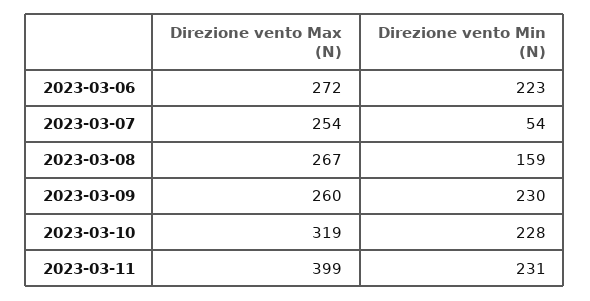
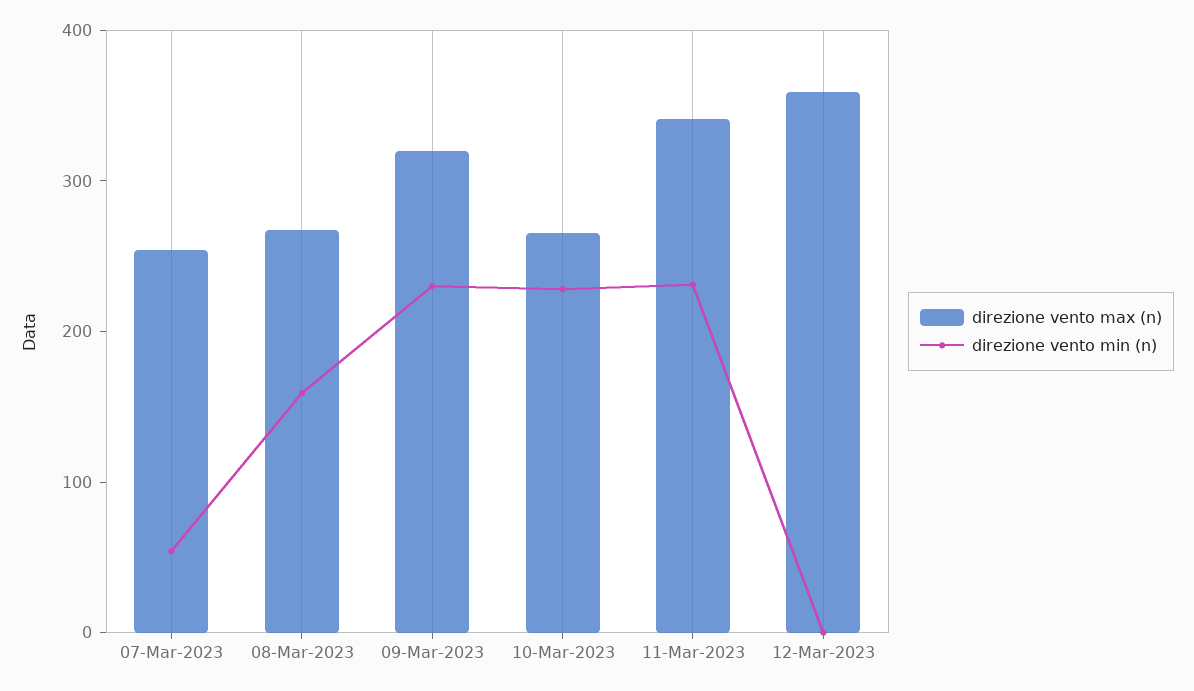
Direzione vento Max (N), 2023-03-06: 272 -> none
Direzione vento Min (N), 2023-03-06: 223 -> none
Direzione vento Max (N), 2023-03-09: 260 -> 320
Direzione vento Max (N), 2023-03-10: 319 -> 260
Direzione vento Max (N), 2023-03-11: 399 -> 340
Direzione vento Max (N), 12-Mar-2023: none -> 360
Direzione vento Min (N), 12-Mar-2023: none -> 0

